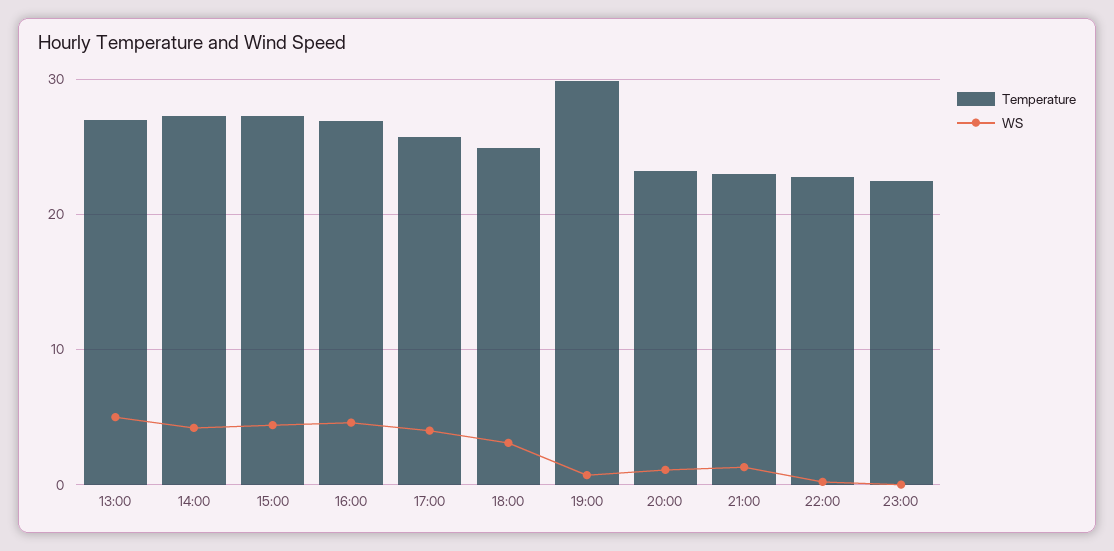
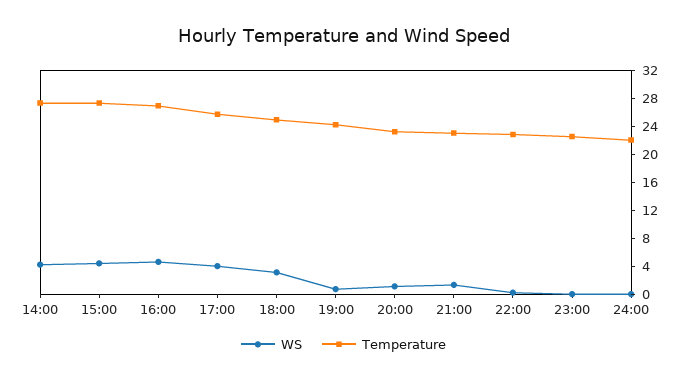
Temperature, 13:00: 27 -> none
WS, 13:00: 5 -> none
Temperature, 19:00: 30 -> 24
WS, 24:00: none -> 0
Temperature, 24:00: none -> 22

